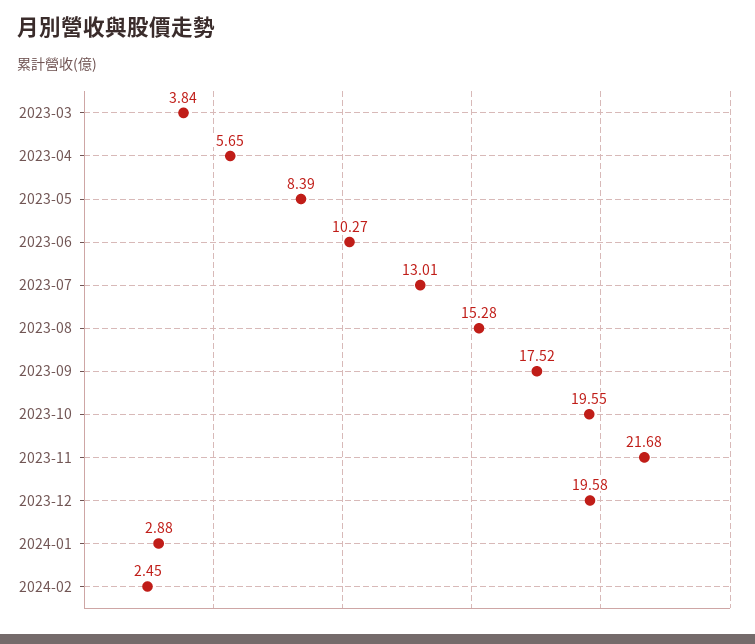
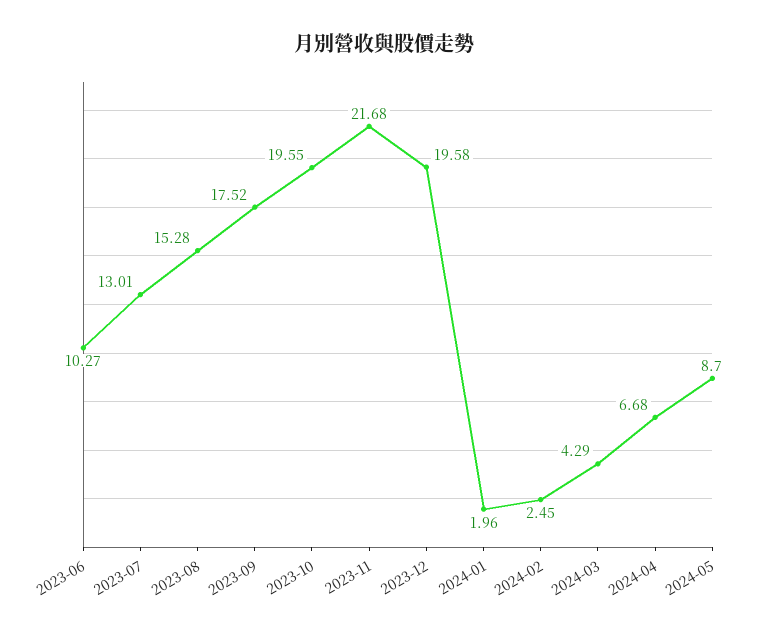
2023-03: 3.84 -> none
2023-04: 5.65 -> none
2023-05: 8.39 -> none
2024-01: 2.88 -> 1.96
2024-03: none -> 4.29
2024-04: none -> 6.68
2024-05: none -> 8.7

